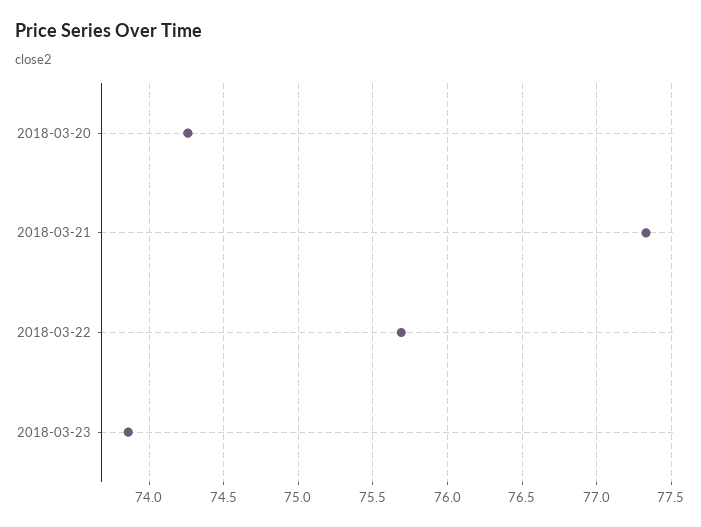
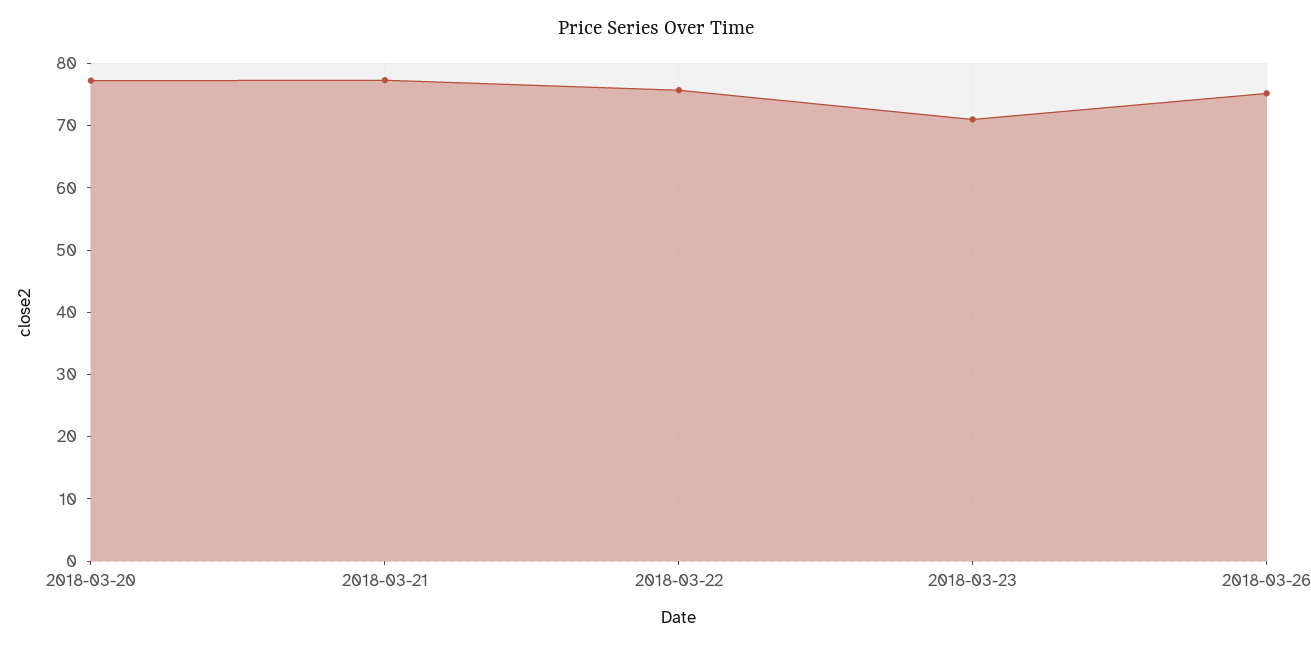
2018-03-20: 74.25 -> 77
2018-03-23: 73.85 -> 71
2018-03-26: none -> 75

